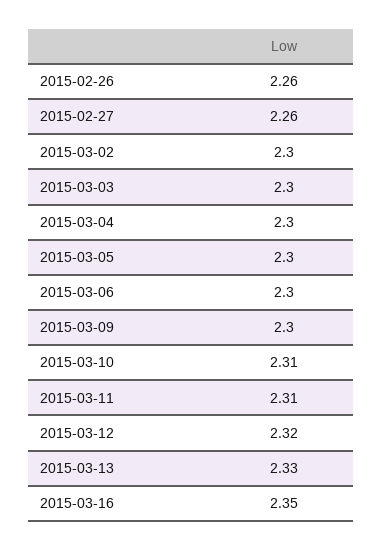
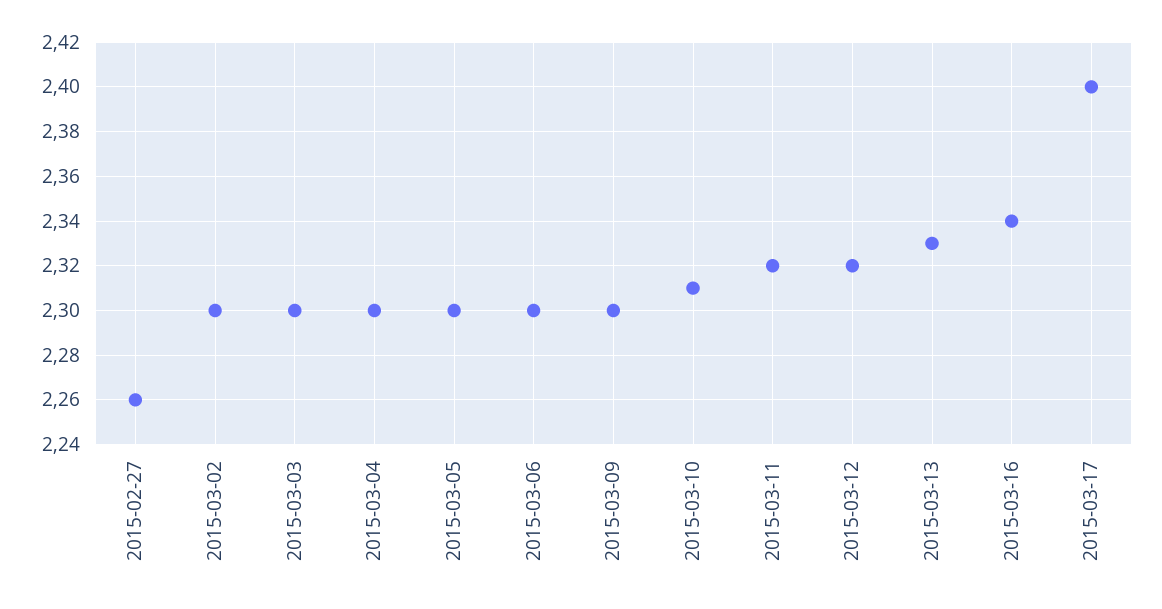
2015-02-26: 2.26 -> none
2015-03-11: 2.31 -> 2.32
2015-03-16: 2.35 -> 2.34
2015-03-17: none -> 2.4

